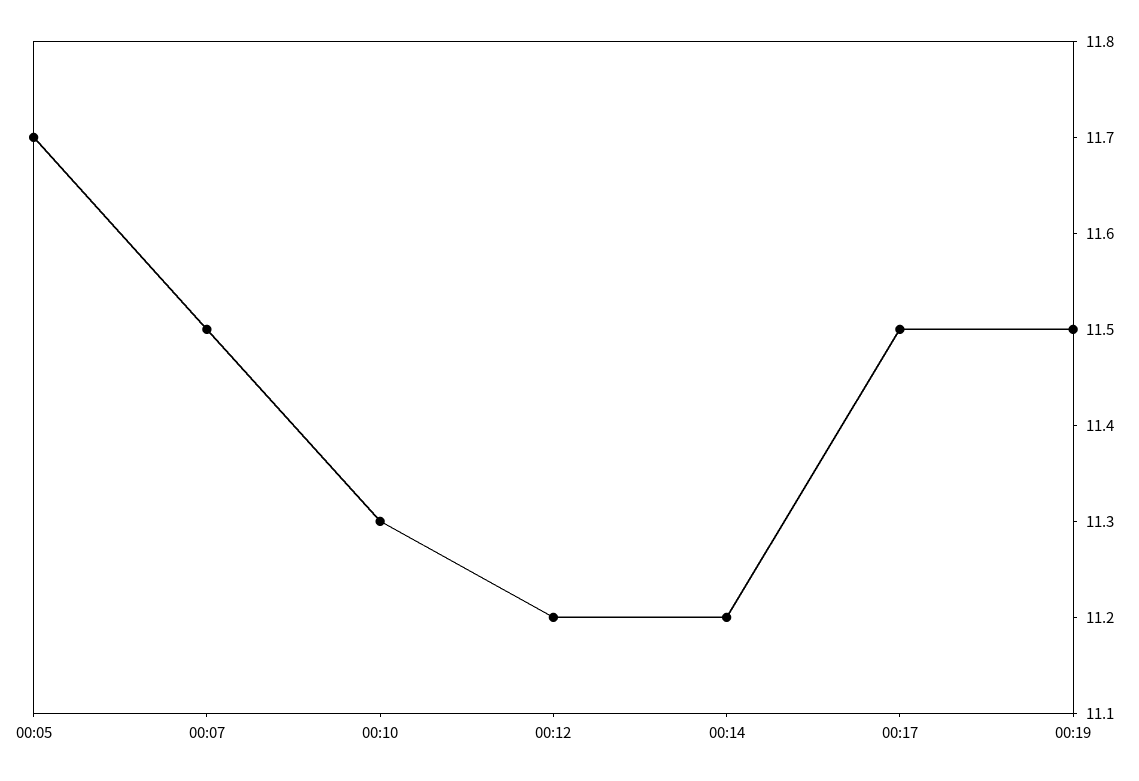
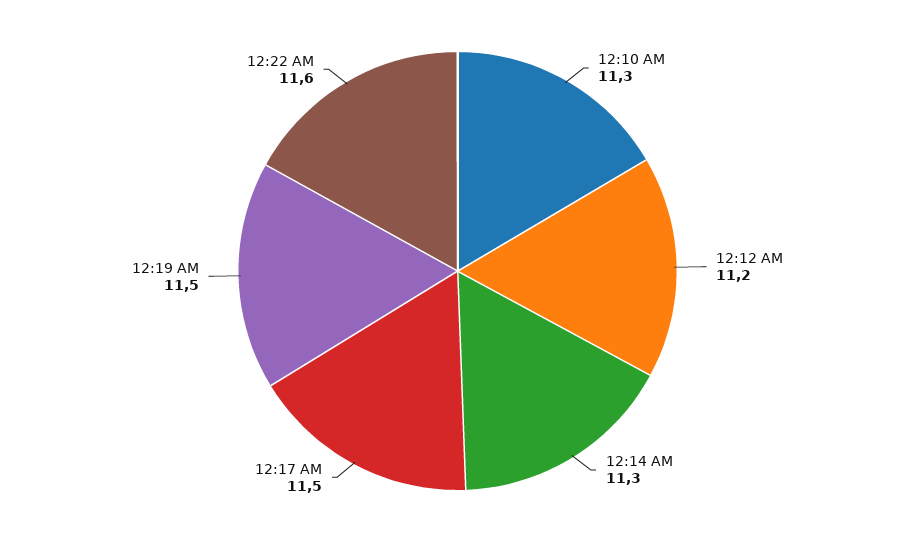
00:05: 11.7 -> none
00:07: 11.5 -> none
00:14: 11.2 -> 11.3
12:22 AM: none -> 11.6

